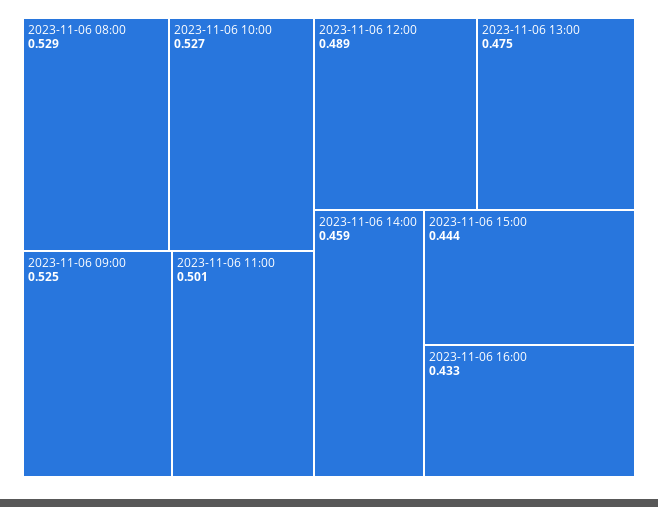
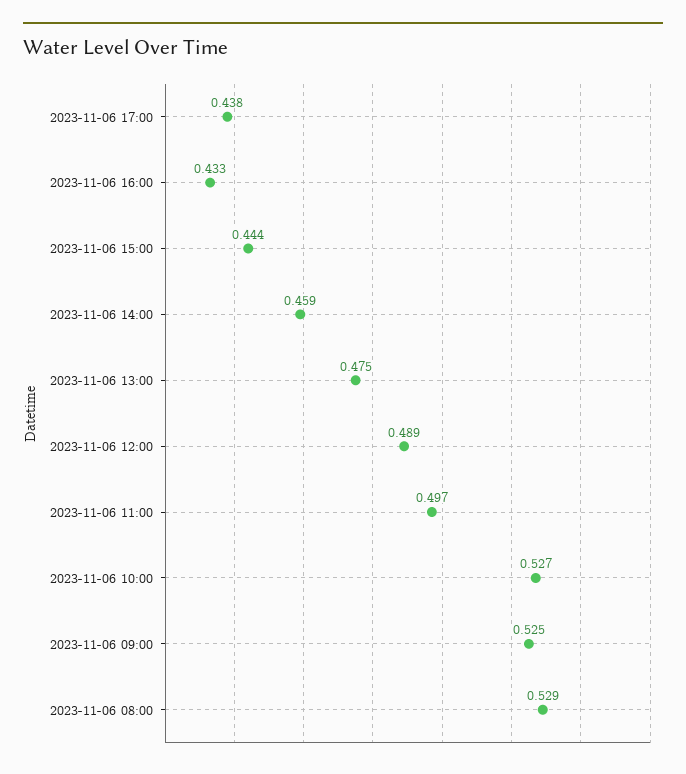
2023-11-06 11:00: 0.501 -> 0.497
2023-11-06 17:00: none -> 0.438

